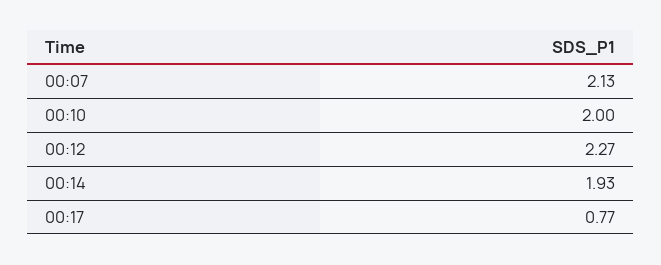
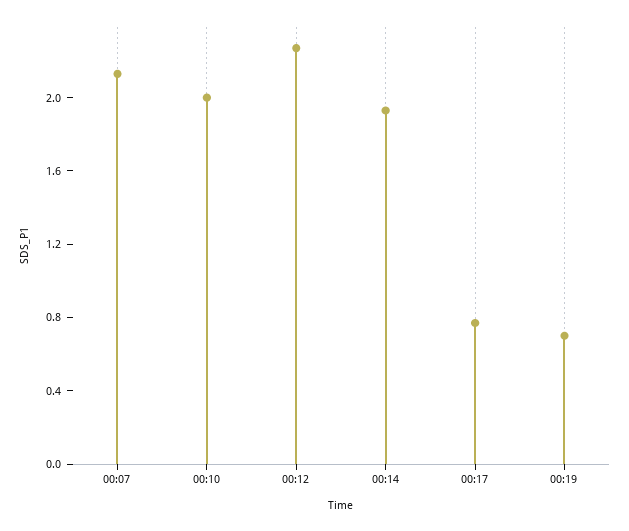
00:19: none -> 0.7

